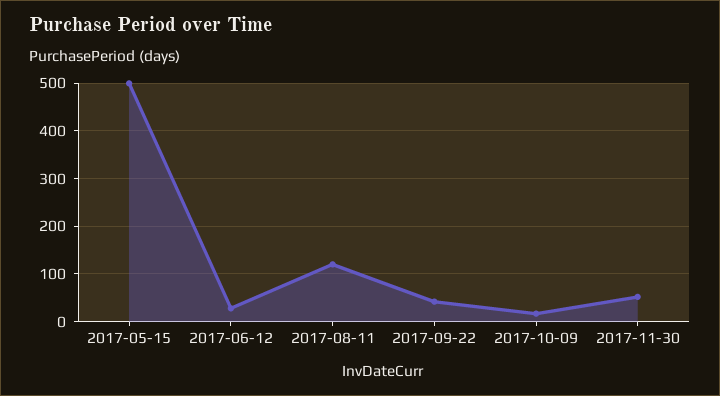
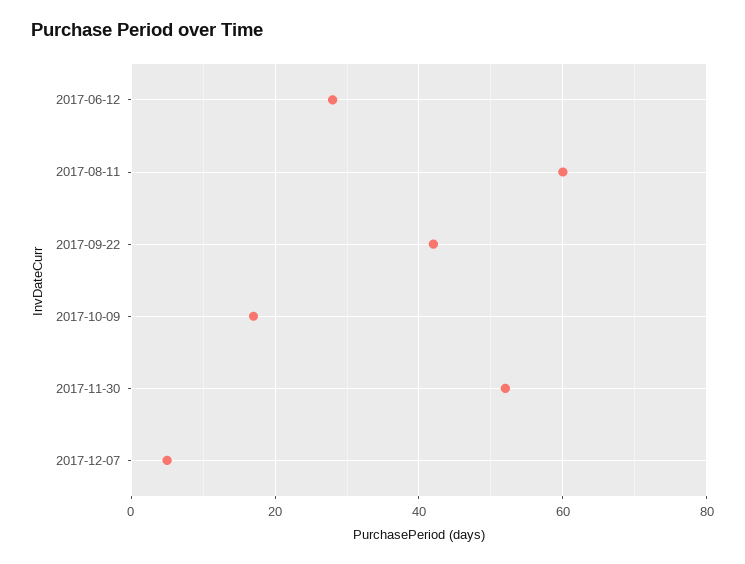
2017-05-15: 500 -> none
2017-08-11: 120 -> 60
2017-12-07: none -> 5

